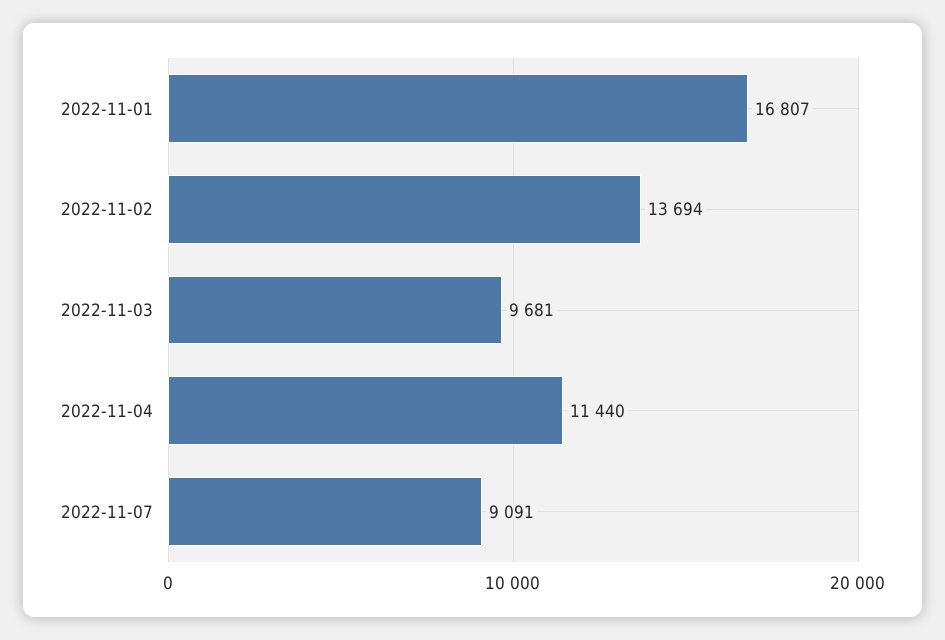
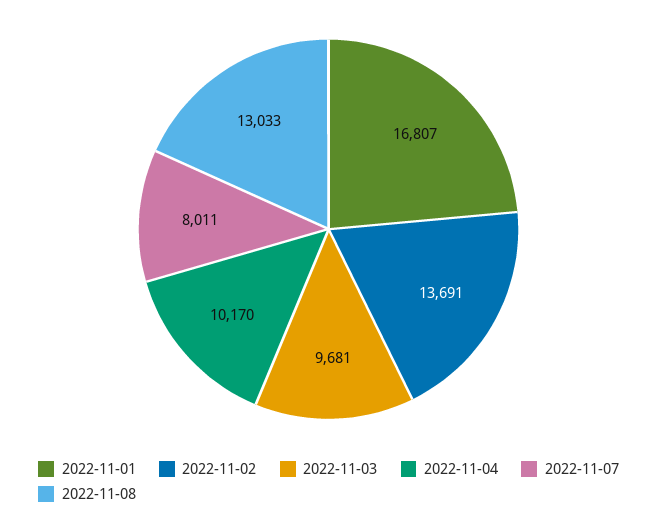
2022-11-02: 13694 -> 13691
2022-11-04: 11440 -> 10170
2022-11-07: 9091 -> 8011
2022-11-08: none -> 13033

